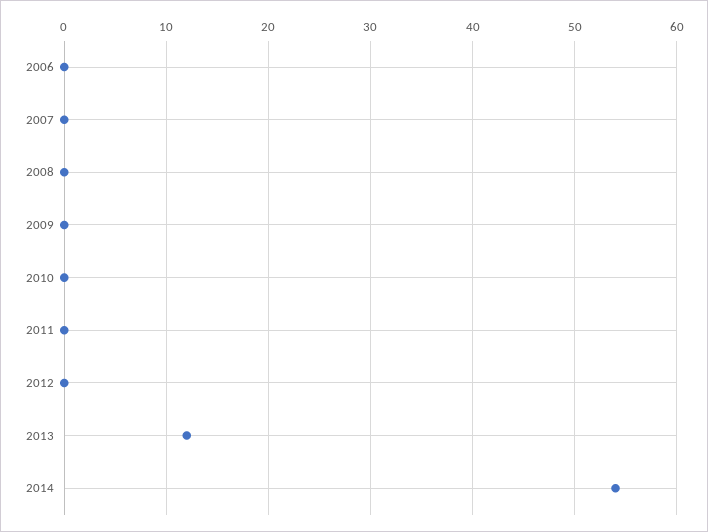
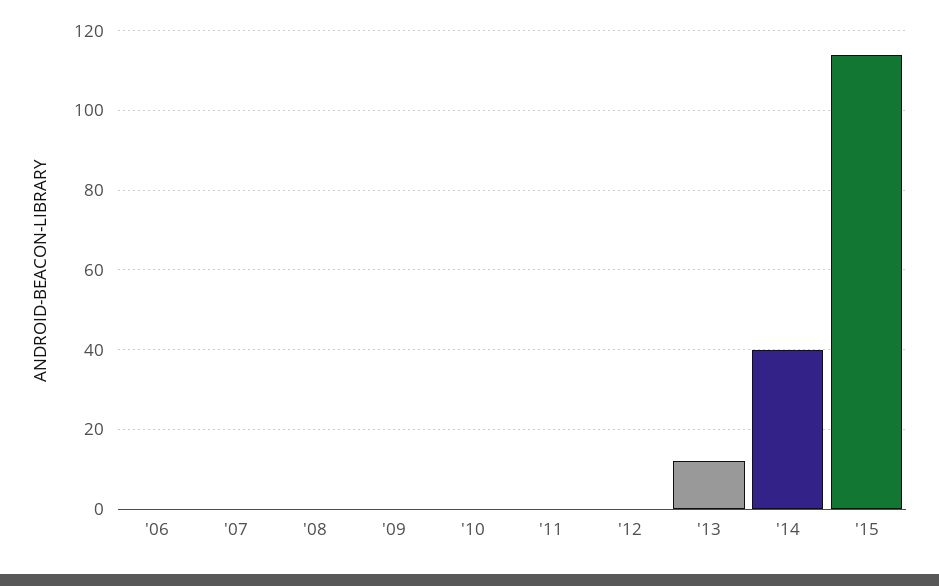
2014: 54 -> 40
'15: none -> 115

